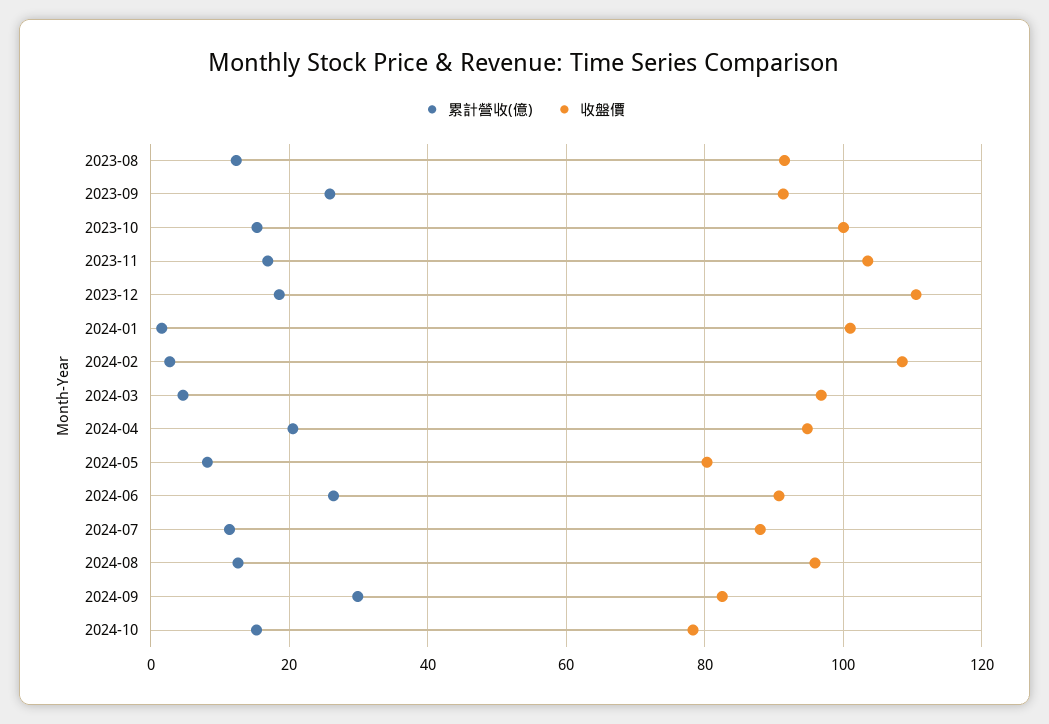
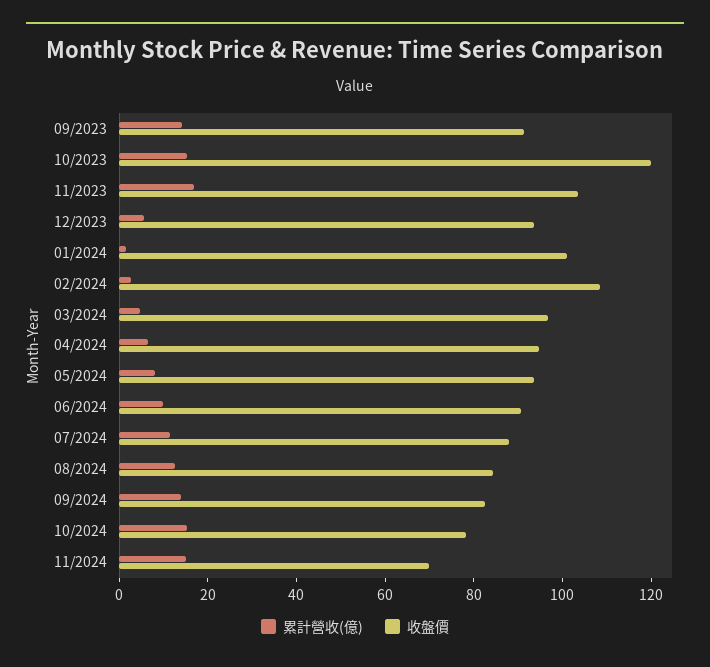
累計營收(億), 2023-08: 12 -> none
收盤價, 2023-08: 92 -> none
累計營收(億), 2023-09: 26 -> 15
收盤價, 2023-10: 100 -> 120
累計營收(億), 2023-12: 18 -> 5
收盤價, 2023-12: 110 -> 95
累計營收(億), 2024-04: 20 -> 5
收盤價, 2024-05: 80 -> 95
累計營收(億), 2024-06: 26 -> 10
收盤價, 2024-08: 96 -> 85
累計營收(億), 2024-09: 30 -> 15
累計營收(億), 11/2024: none -> 15
收盤價, 11/2024: none -> 70

